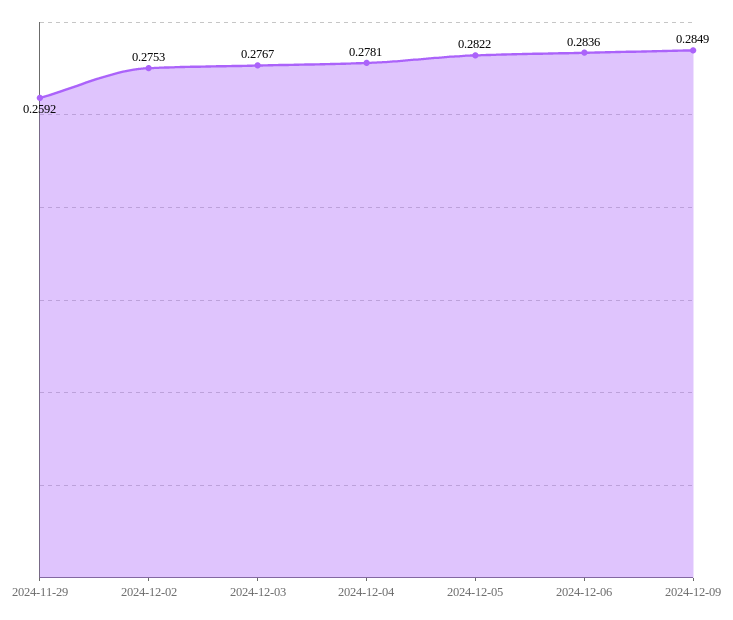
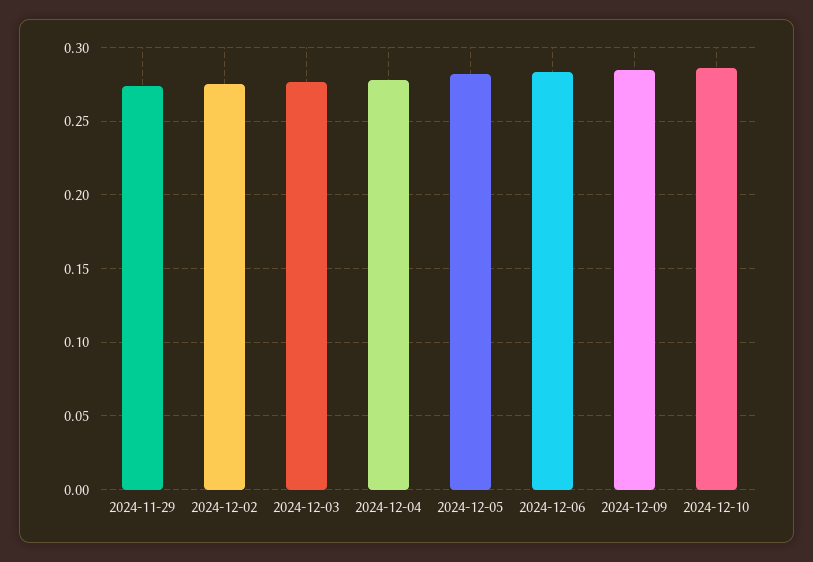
2024-11-29: 0.2592 -> 0.275
2024-12-10: none -> 0.285

